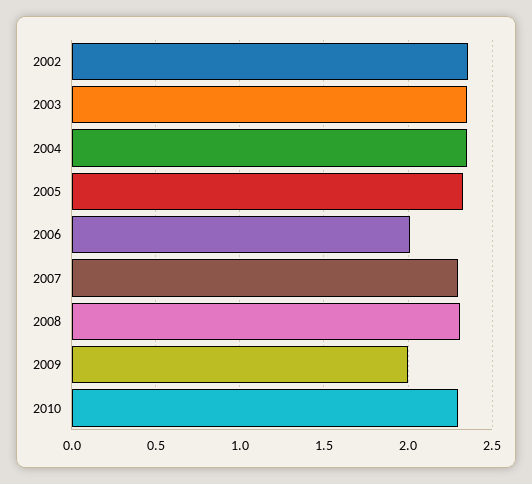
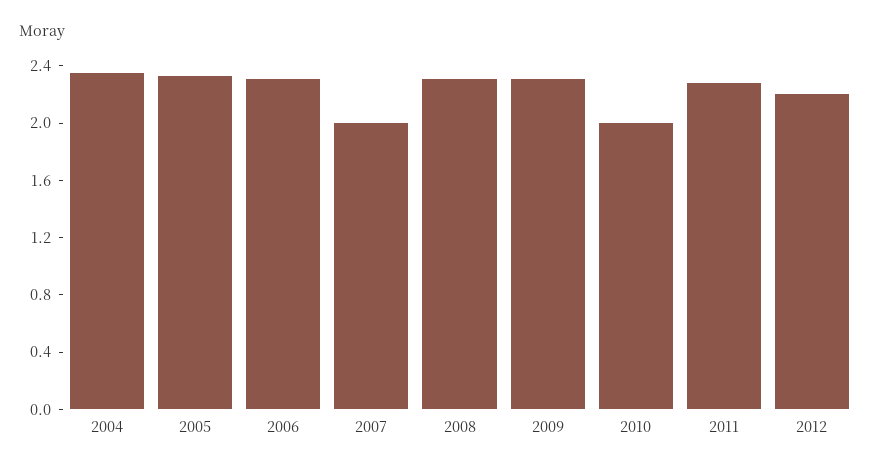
2002: 2.35 -> none
2003: 2.35 -> none
2006: 2 -> 2.3
2007: 2.3 -> 2
2009: 2 -> 2.3
2010: 2.3 -> 2
2011: none -> 2.3
2012: none -> 2.2

